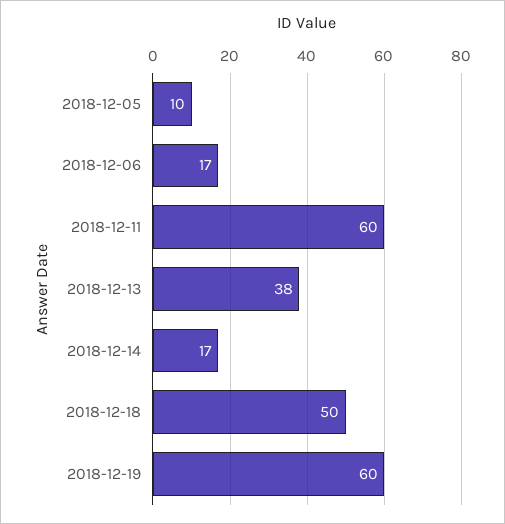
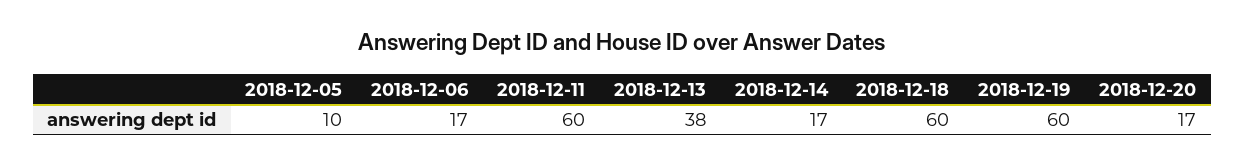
2018-12-18: 50 -> 60
2018-12-20: none -> 17

